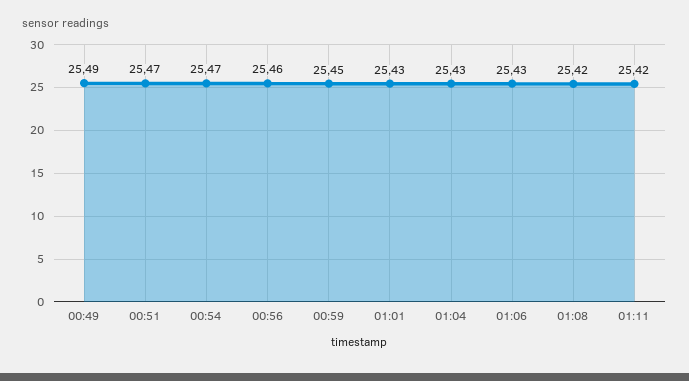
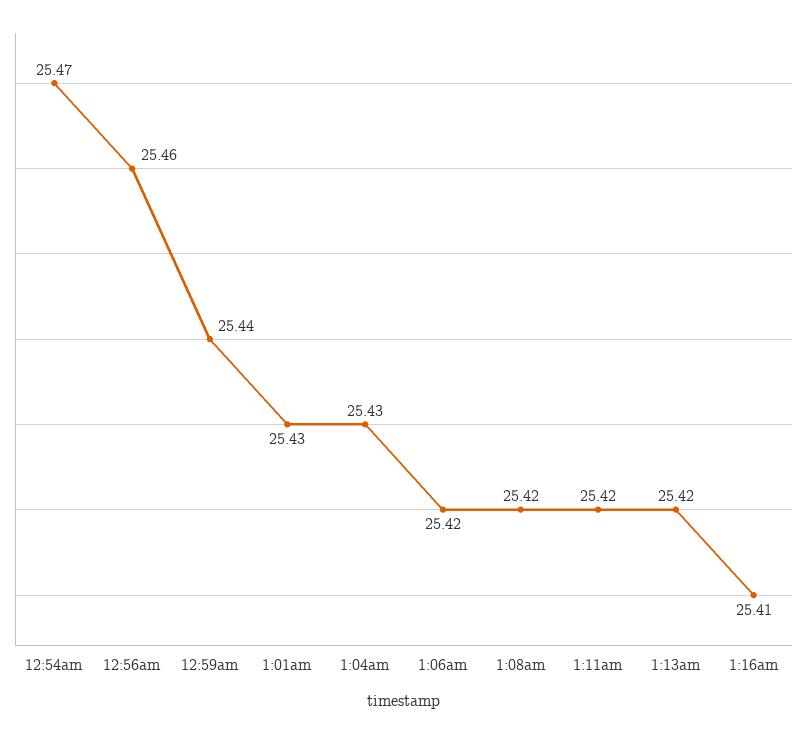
00:49: 25.49 -> none
00:51: 25.47 -> none
00:59: 25.45 -> 25.44
01:06: 25.43 -> 25.42
1:13am: none -> 25.42
1:16am: none -> 25.41

